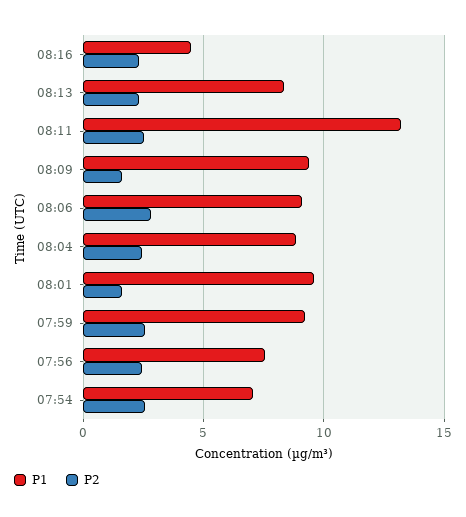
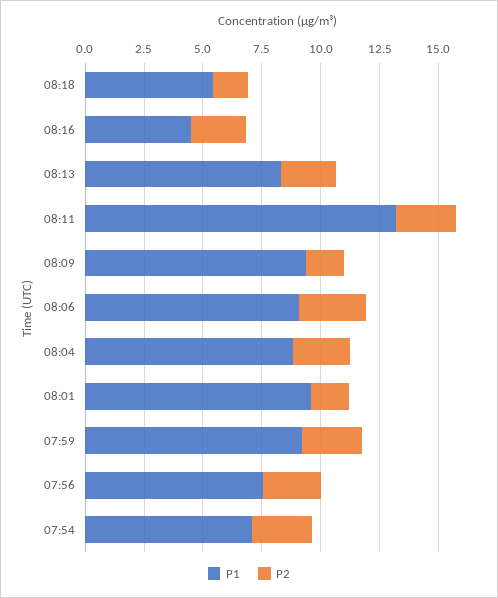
P1, 08:18: none -> 5.5
P2, 08:18: none -> 1.5

